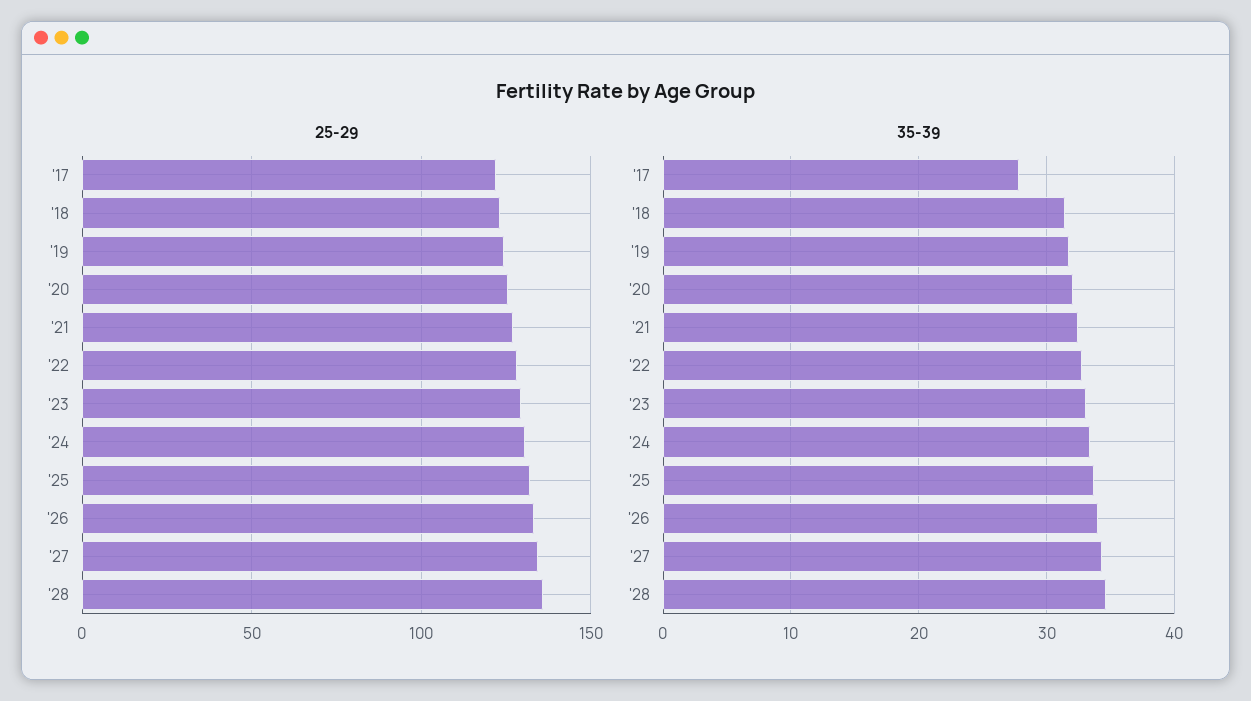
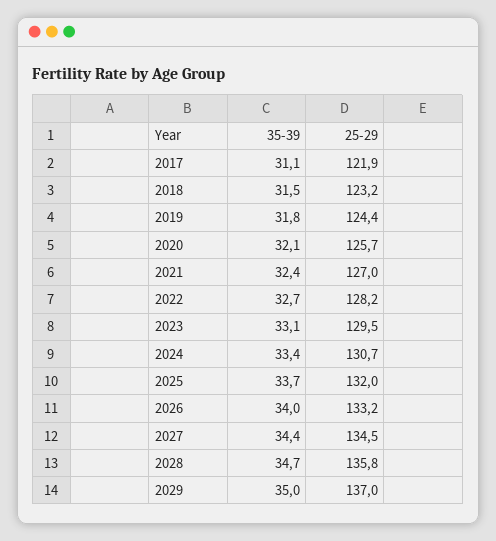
35-39, '17: 28 -> 31.1
35-39, 2029: none -> 35
25-29, 2029: none -> 137

